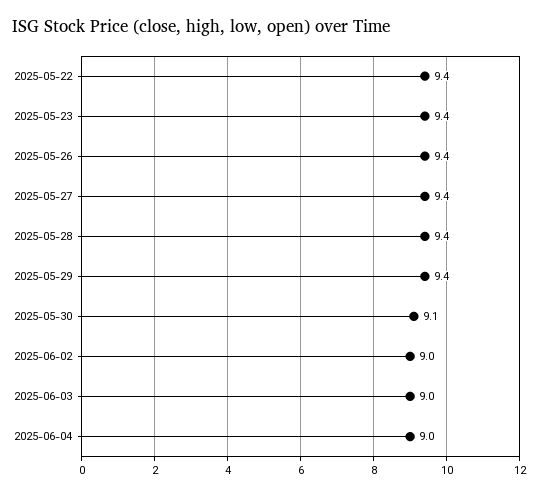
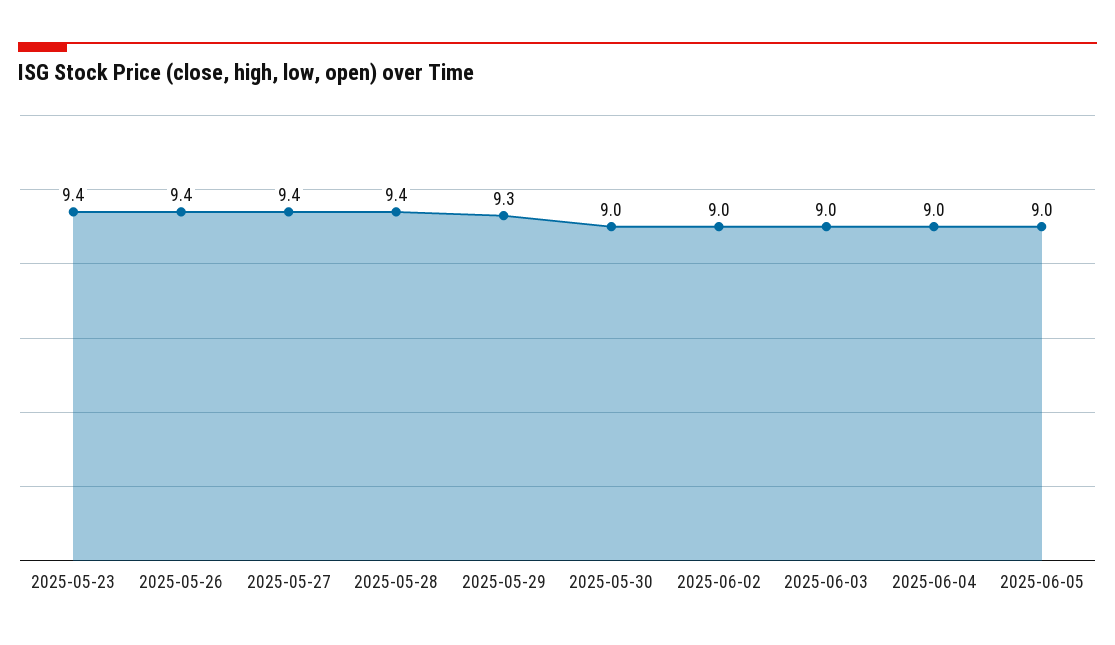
2025-05-22: 9.4 -> none
2025-05-29: 9.4 -> 9.3
2025-05-30: 9.1 -> 9
2025-06-05: none -> 9

